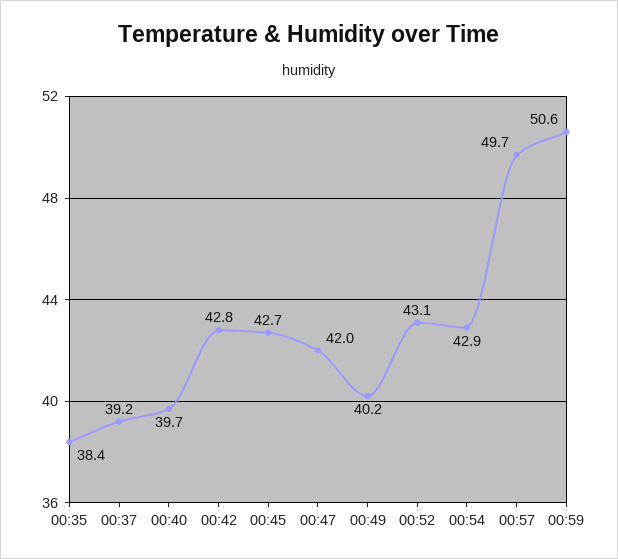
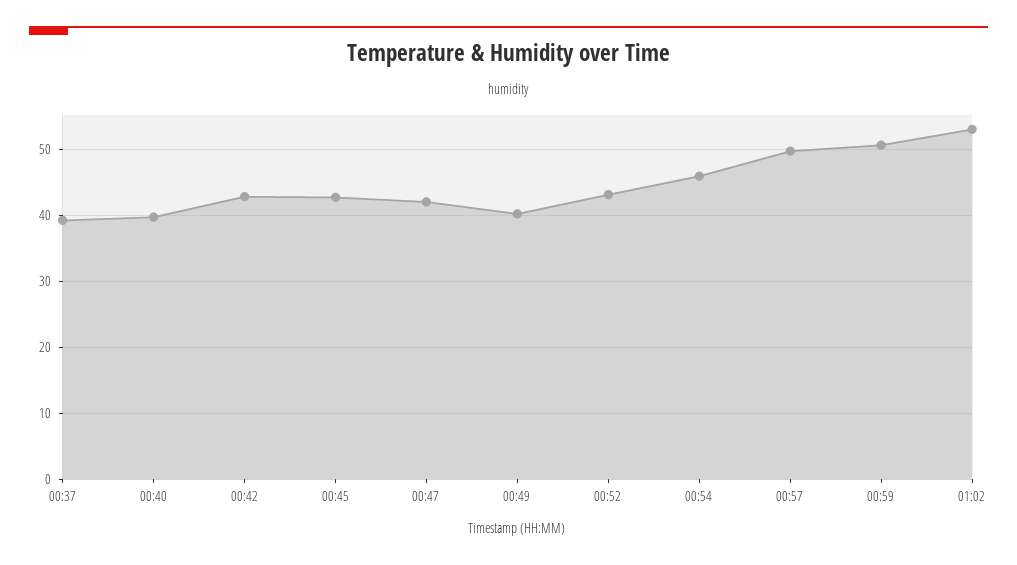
00:35: 38.4 -> none
00:54: 42.9 -> 46
01:02: none -> 53

